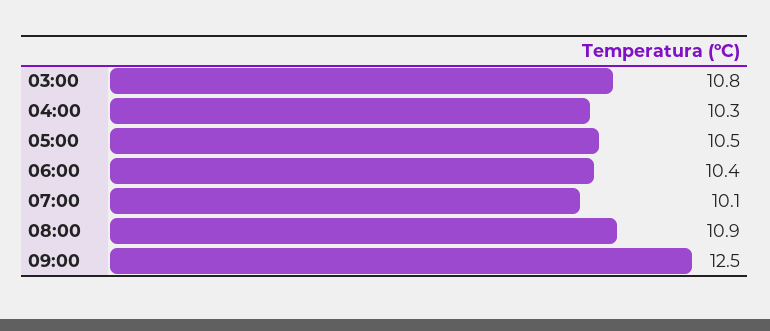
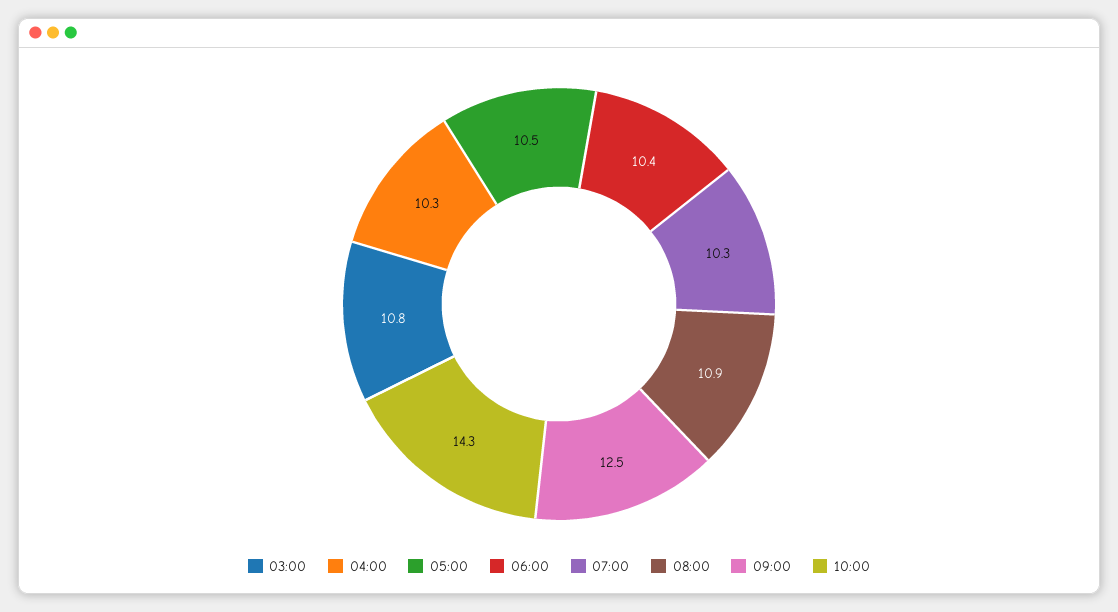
07:00: 10.1 -> 10.3
10:00: none -> 14.3

